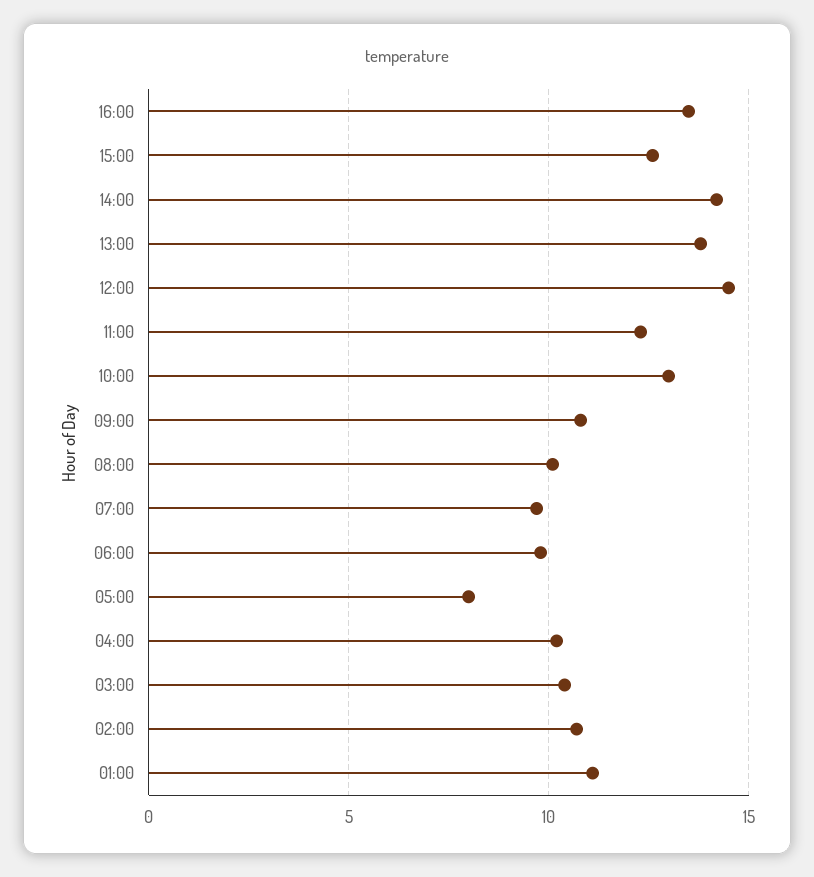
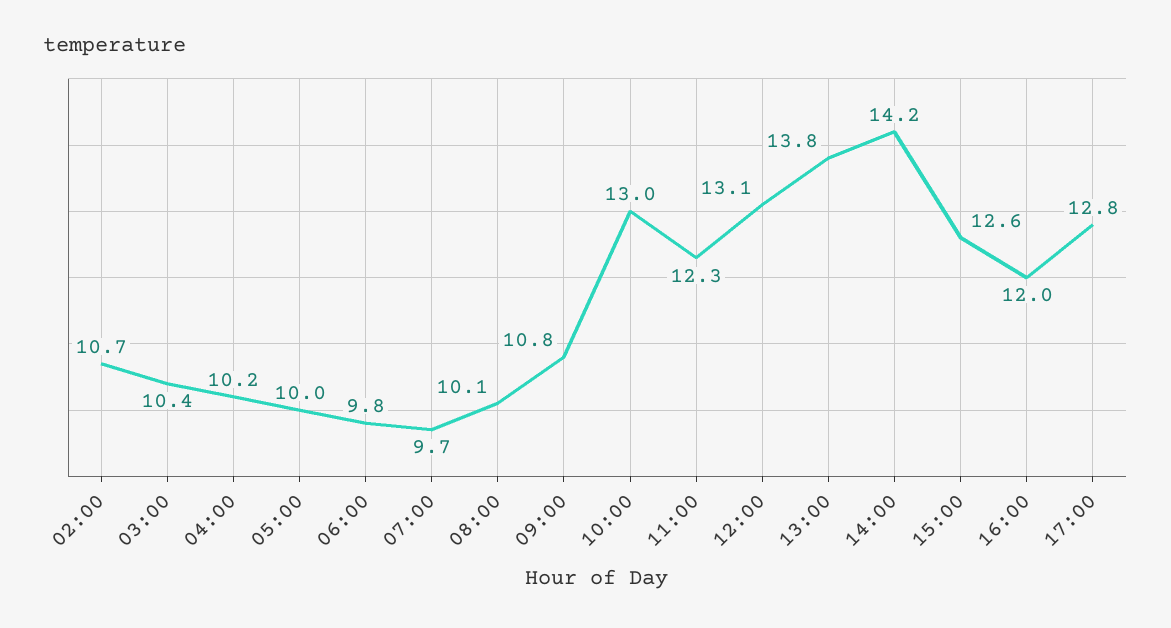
16:00: 13.5 -> 12
12:00: 14.5 -> 13.1
05:00: 8 -> 10
01:00: 11 -> none
17:00: none -> 12.8

